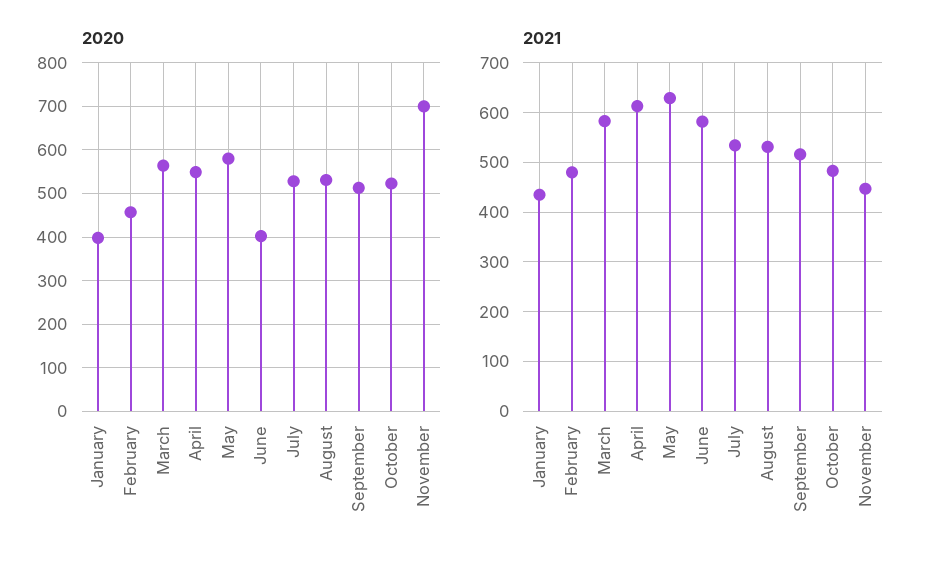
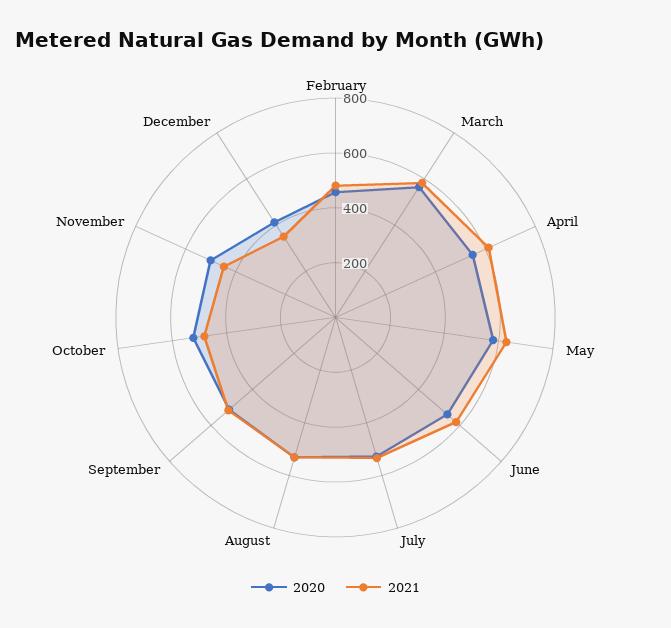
2020, January: 400 -> none
2020, June: 400 -> 550
2020, November: 700 -> 500
2021, January: 440 -> none
2020, December: none -> 400
2021, December: none -> 350

